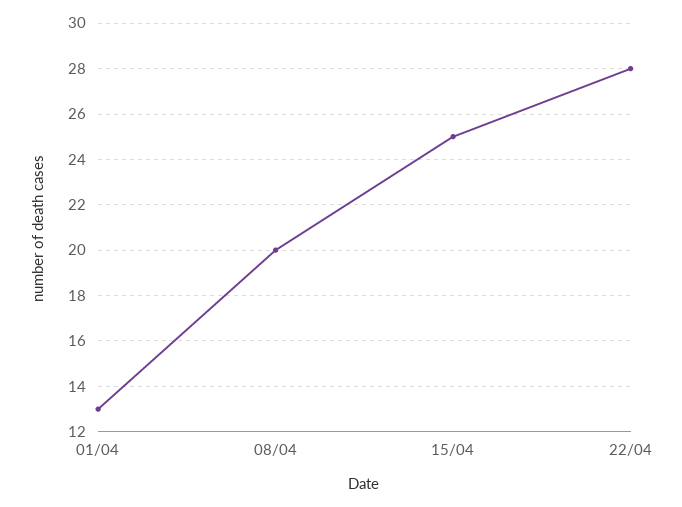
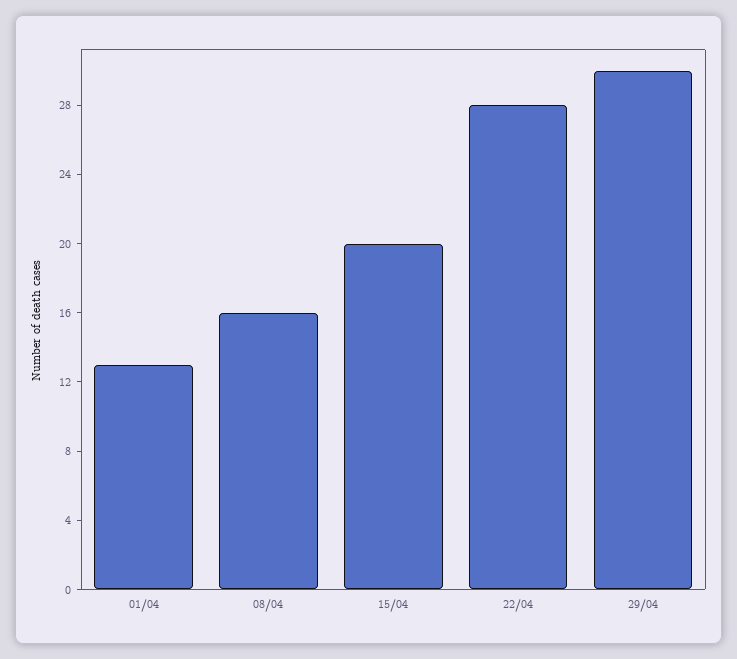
08/04: 20 -> 16
15/04: 25 -> 20
29/04: none -> 30

